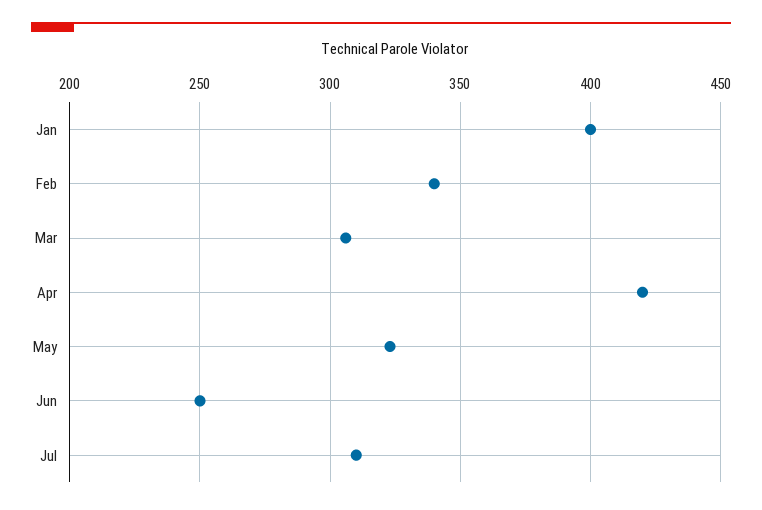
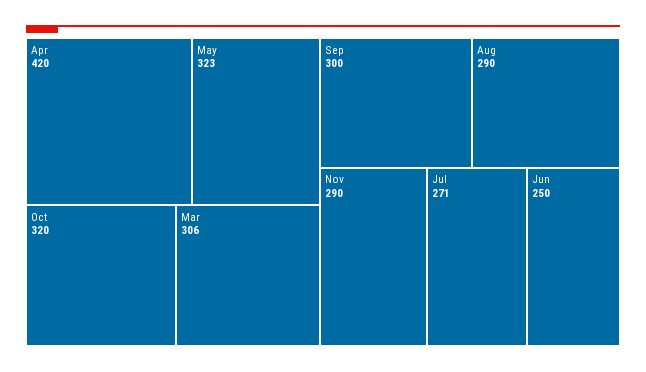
Jan: 400 -> none
Feb: 340 -> none
Jul: 310 -> 271
Oct: none -> 320
Sep: none -> 300
Aug: none -> 290
Nov: none -> 290

